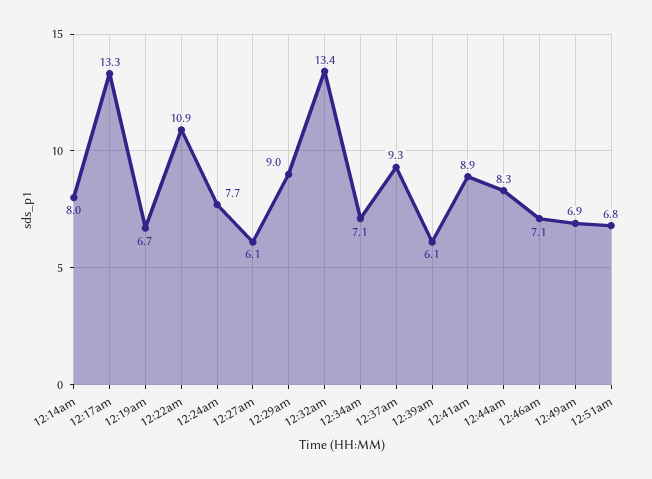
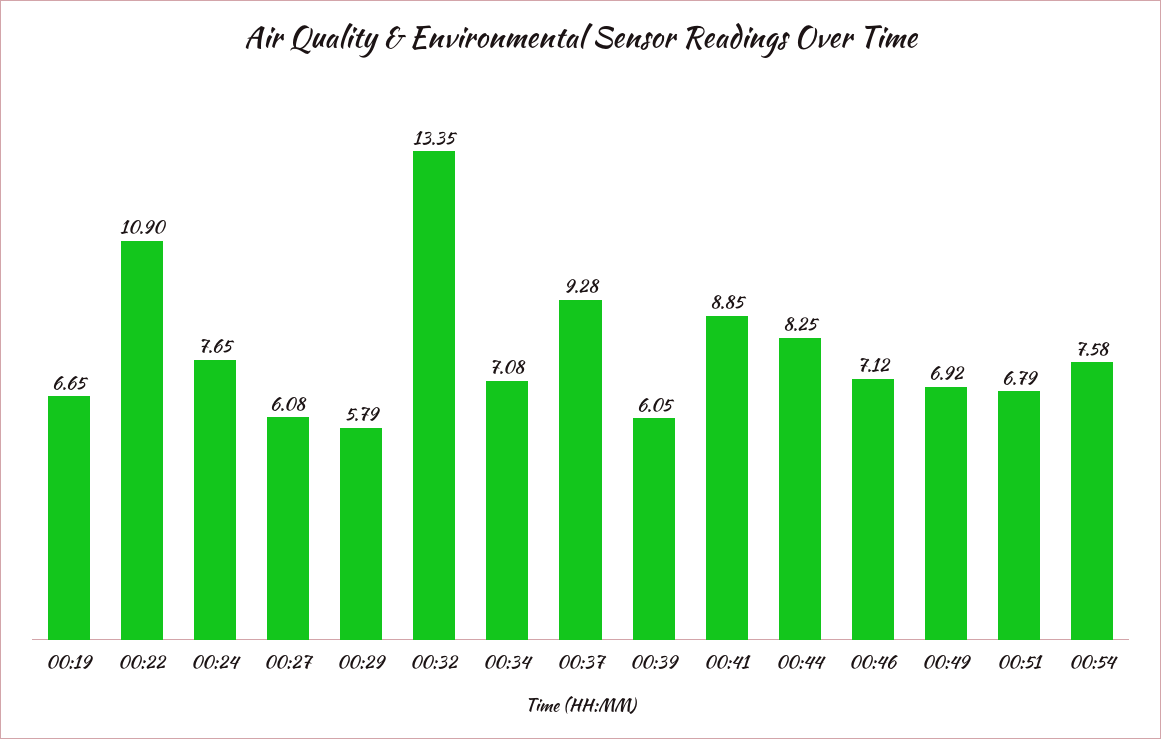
12:14am: 8 -> none
12:17am: 13.3 -> none
12:29am: 9 -> 5.79
00:54: none -> 7.58

